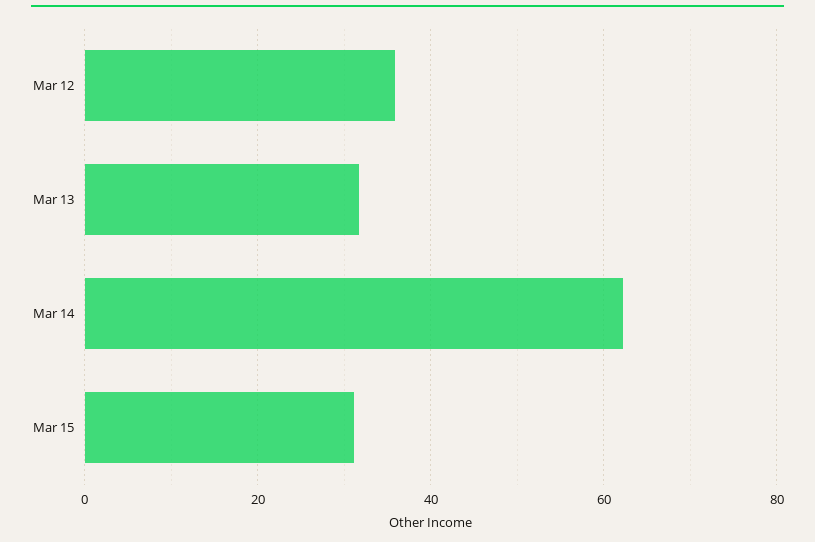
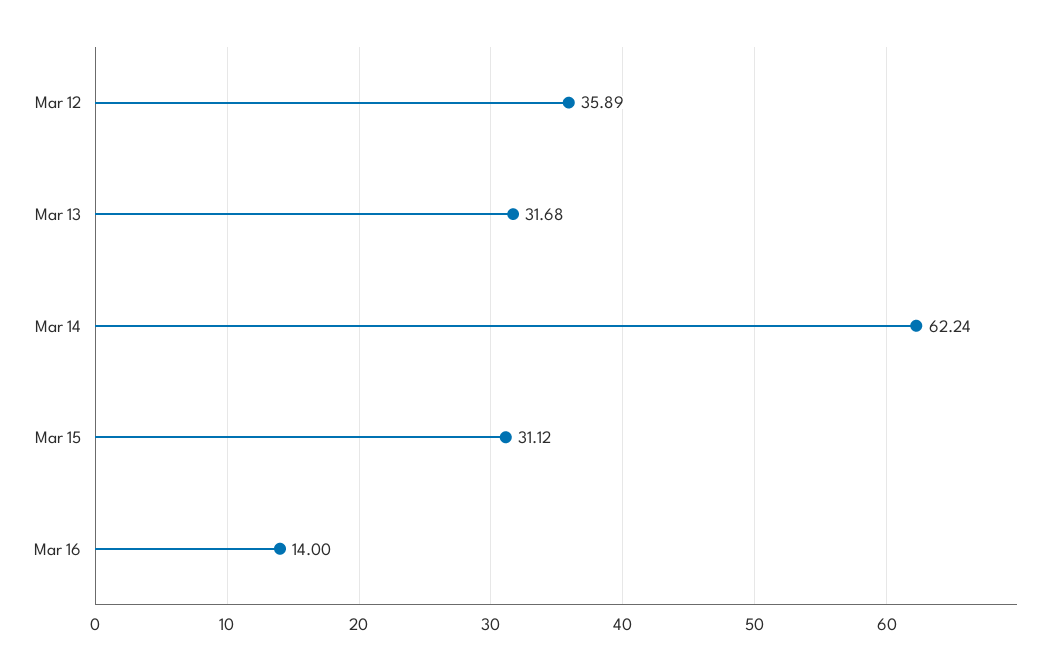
Mar 16: none -> 14

